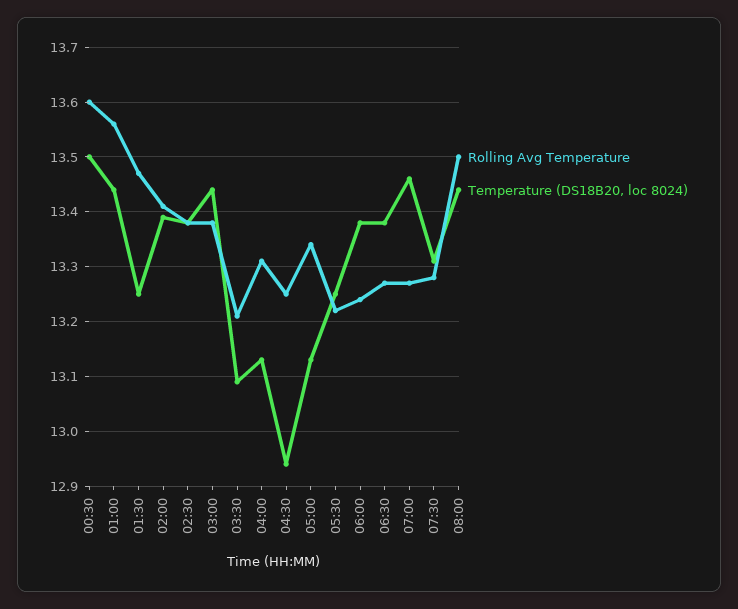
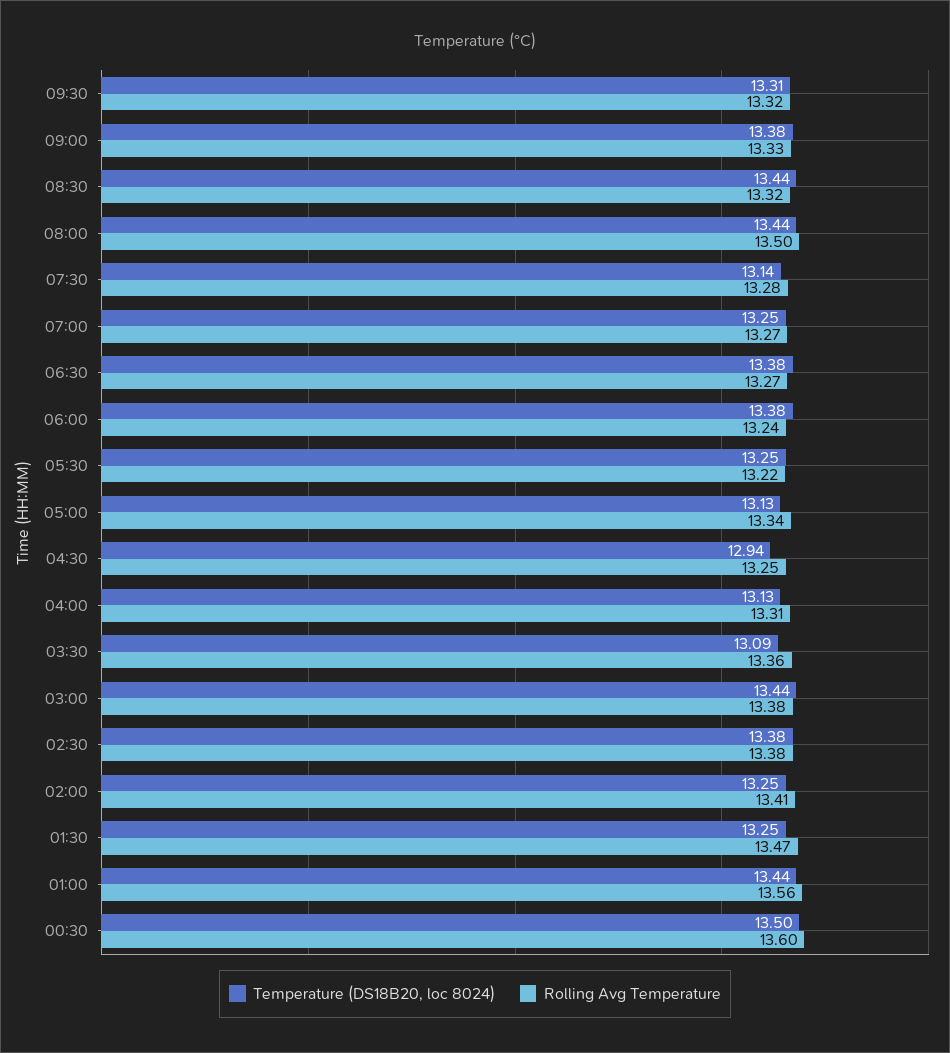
Temperature (DS18B20, loc 8024), 02:00: 13.4 -> 13.25
Rolling Avg Temperature, 03:30: 13.2 -> 13.36
Temperature (DS18B20, loc 8024), 07:00: 13.45 -> 13.25
Temperature (DS18B20, loc 8024), 07:30: 13.3 -> 13.14
Temperature (DS18B20, loc 8024), 09:30: none -> 13.31
Rolling Avg Temperature, 09:30: none -> 13.32
Temperature (DS18B20, loc 8024), 09:00: none -> 13.38
Rolling Avg Temperature, 09:00: none -> 13.33
Temperature (DS18B20, loc 8024), 08:30: none -> 13.44
Rolling Avg Temperature, 08:30: none -> 13.32

